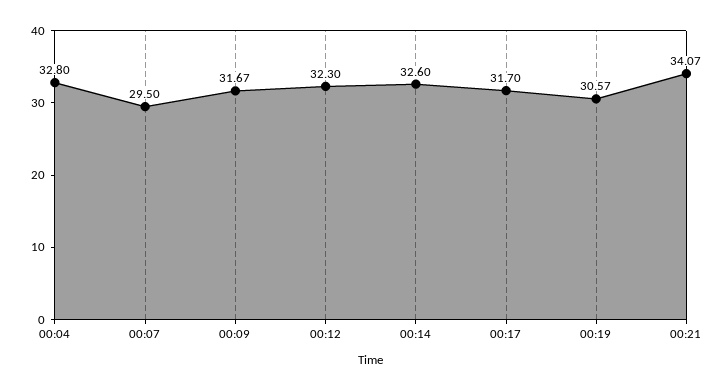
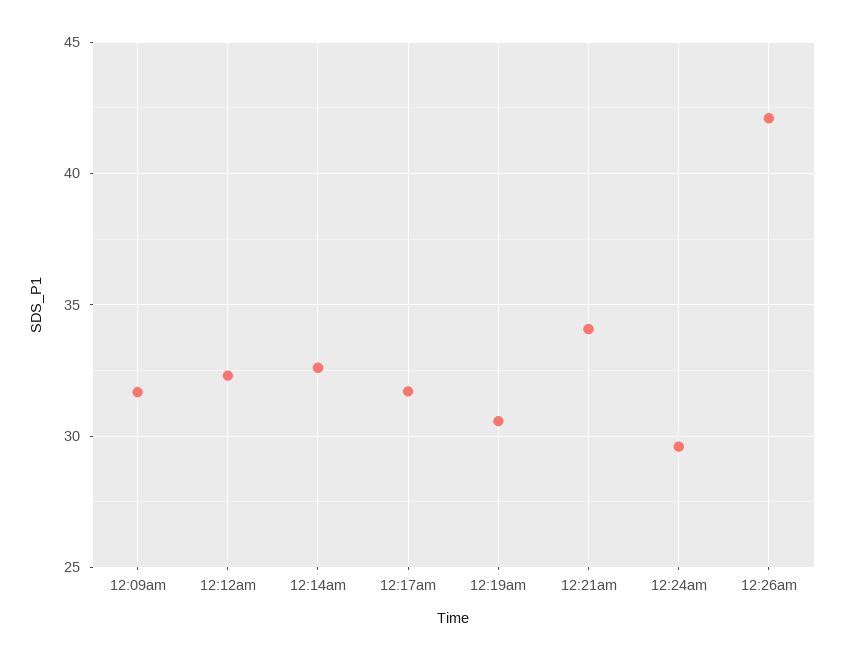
00:04: 32.8 -> none
00:07: 29.5 -> none
12:24am: none -> 29.5
12:26am: none -> 42

